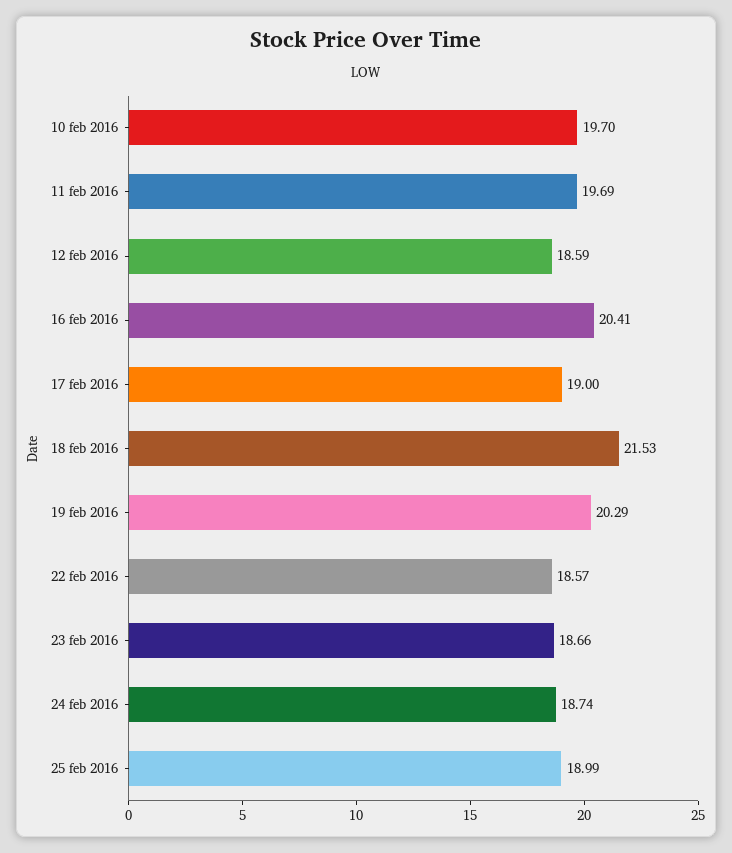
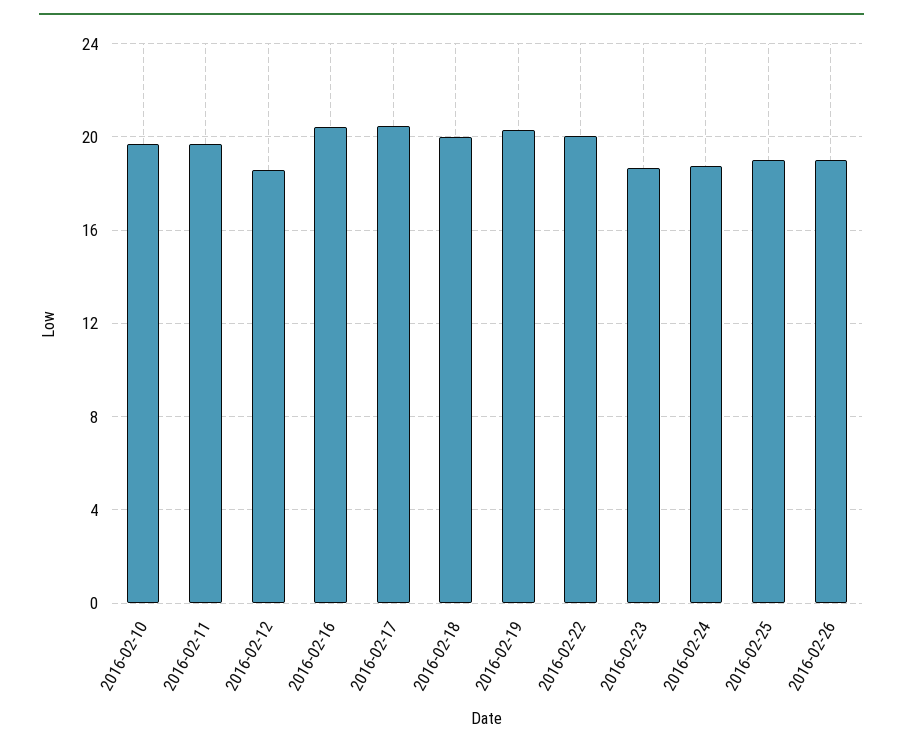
17 feb 2016: 19 -> 20.5
18 feb 2016: 21.53 -> 20
22 feb 2016: 18.57 -> 20
2016-02-26: none -> 19

